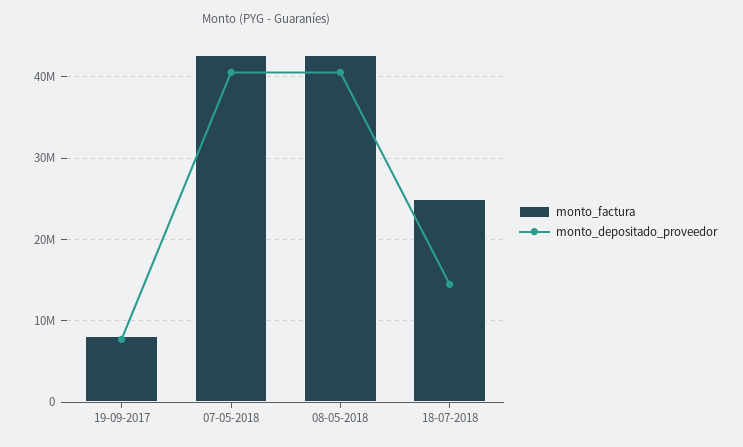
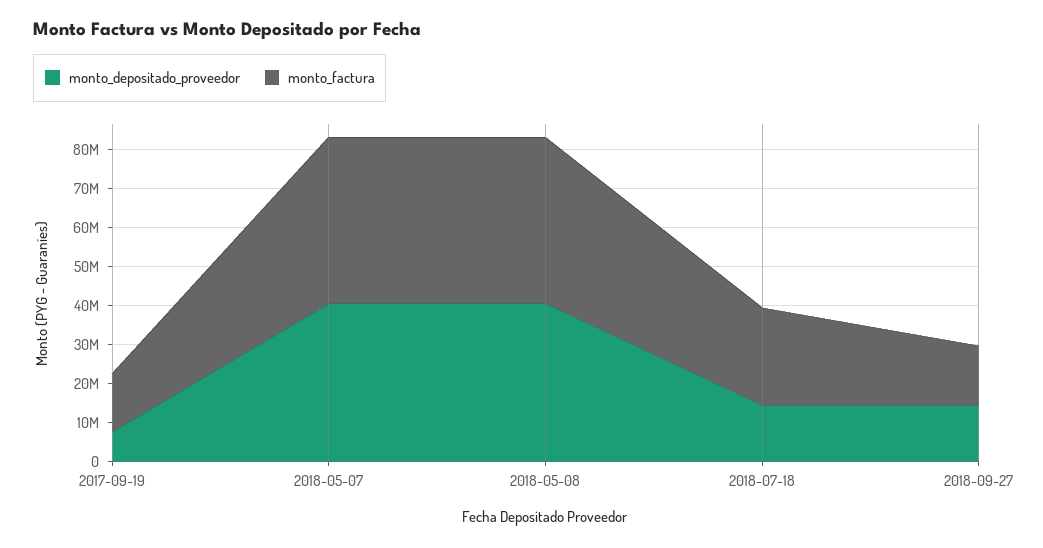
monto_factura, 19-09-2017: 8000000 -> 15000000
monto_depositado_proveedor, 2018-09-27: none -> 15000000
monto_factura, 2018-09-27: none -> 15000000

